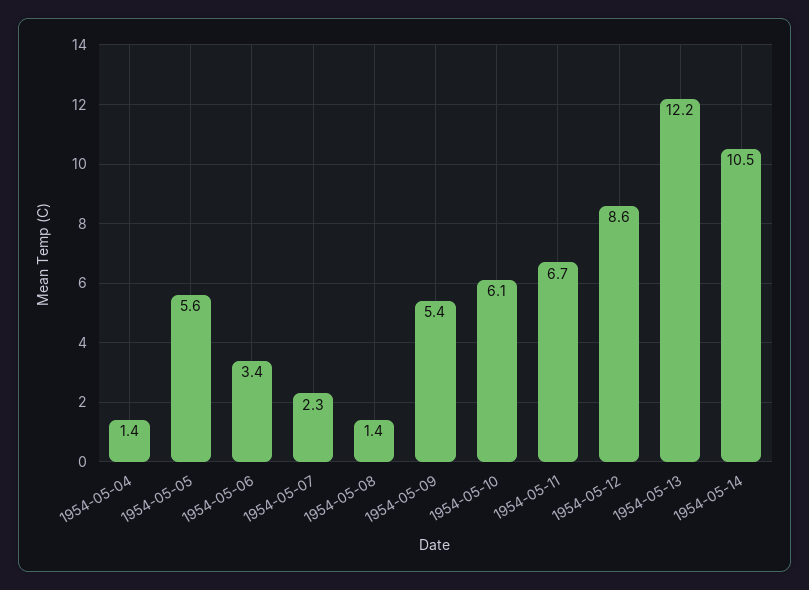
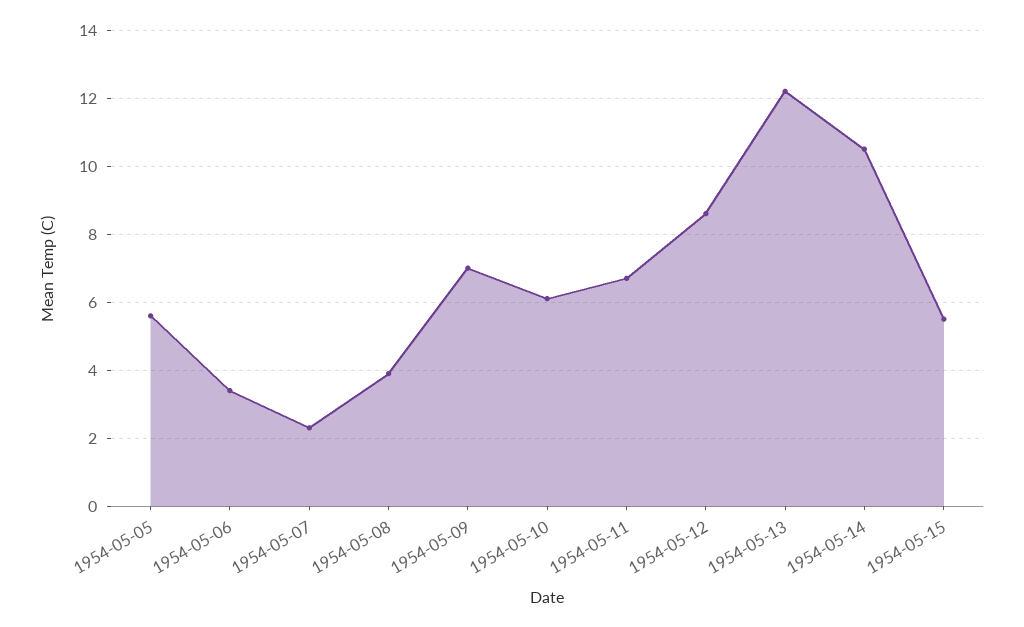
1954-05-04: 1.4 -> none
1954-05-08: 1.4 -> 4
1954-05-09: 5.4 -> 7
1954-05-15: none -> 5.5

